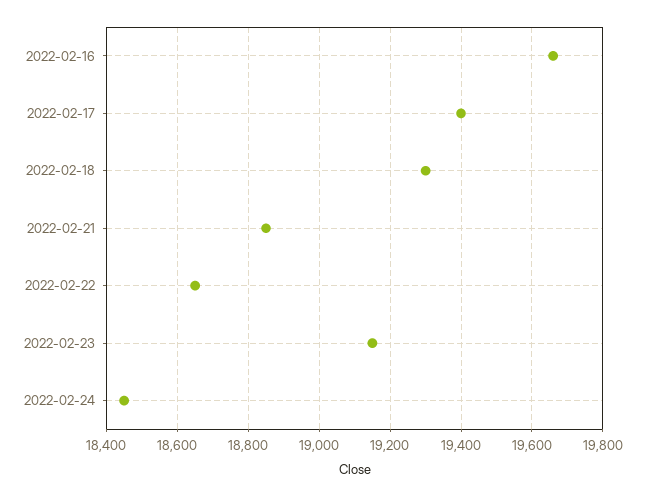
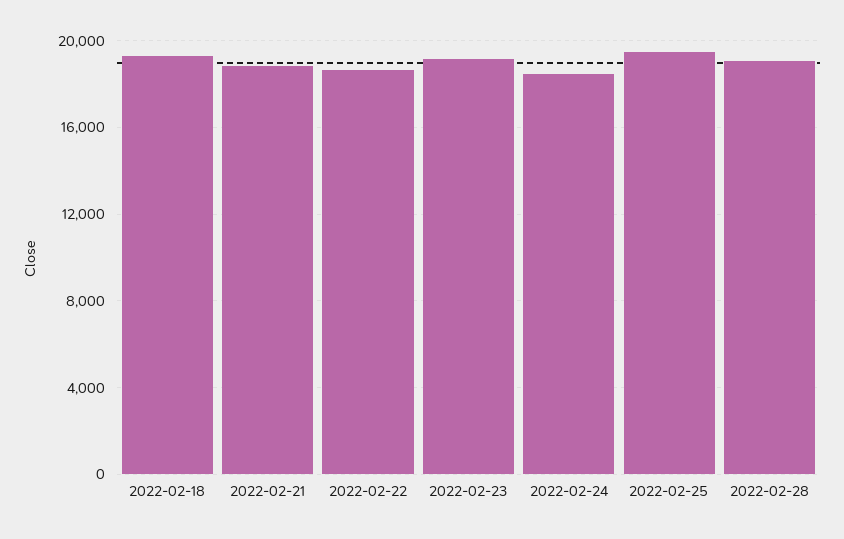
2022-02-16: 19660 -> none
2022-02-17: 19400 -> none
2022-02-25: none -> 19500
2022-02-28: none -> 19000

